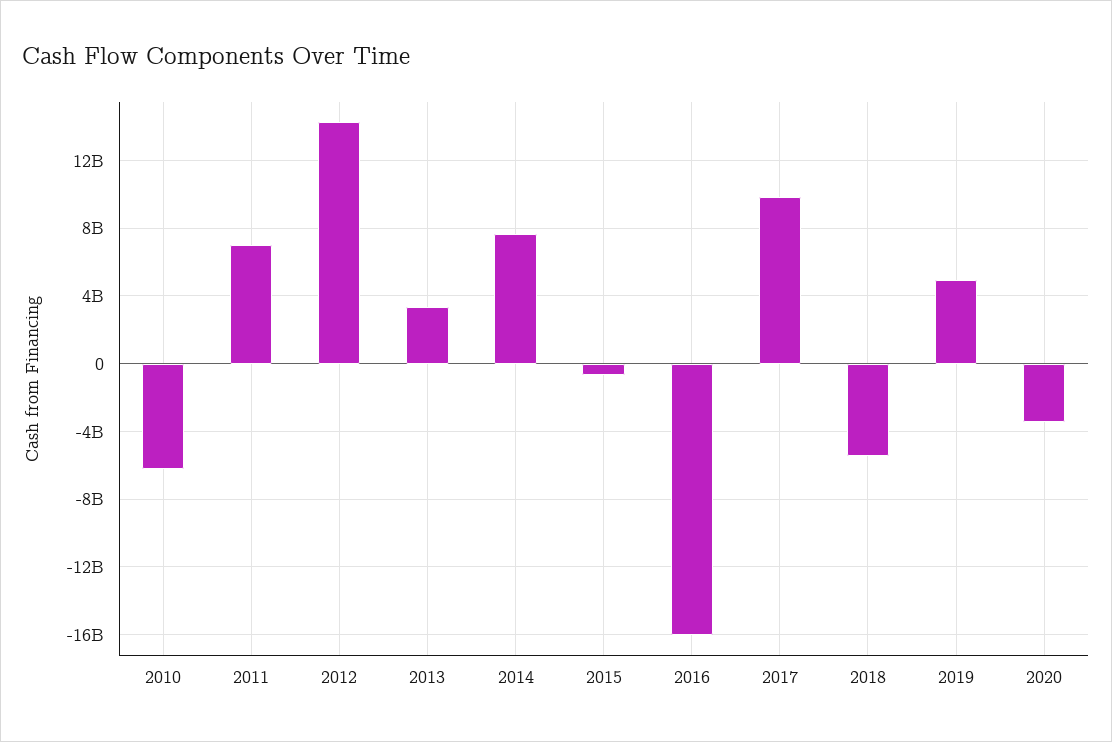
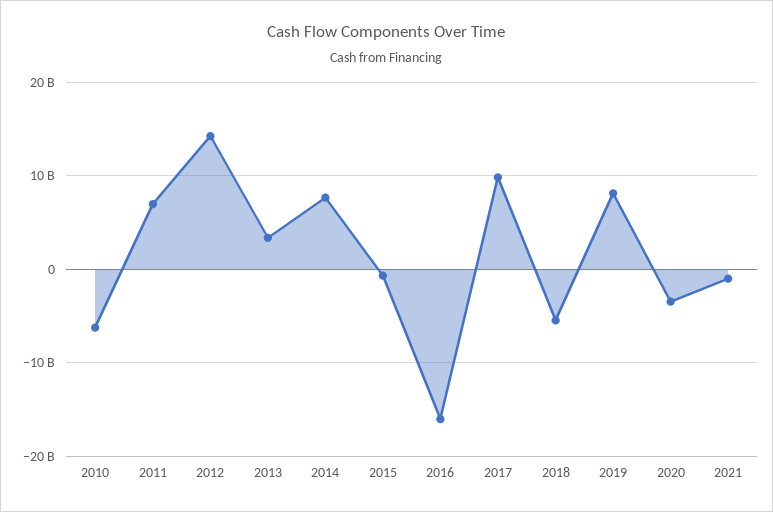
2019: 5000000000 -> 8000000000
2021: none -> -1000000000

